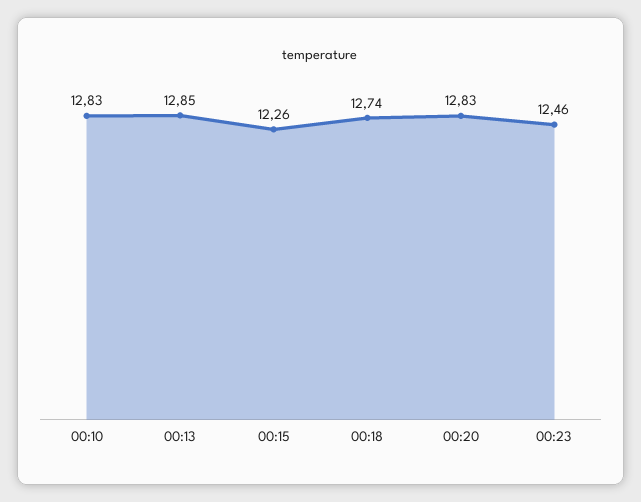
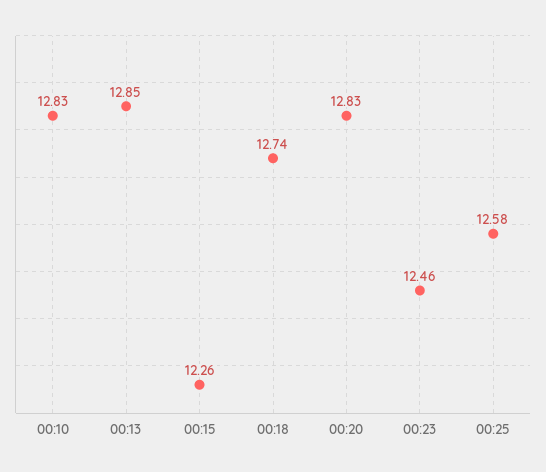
00:25: none -> 12.58

